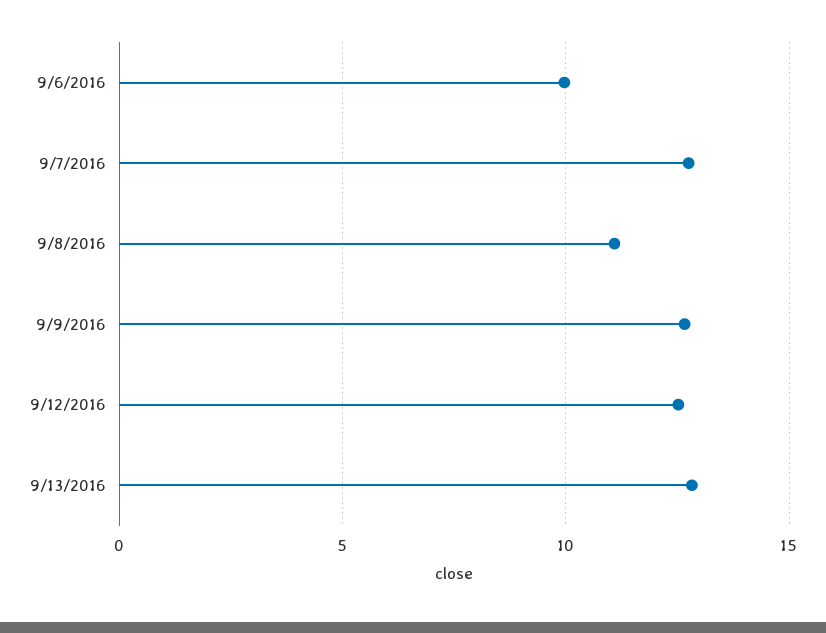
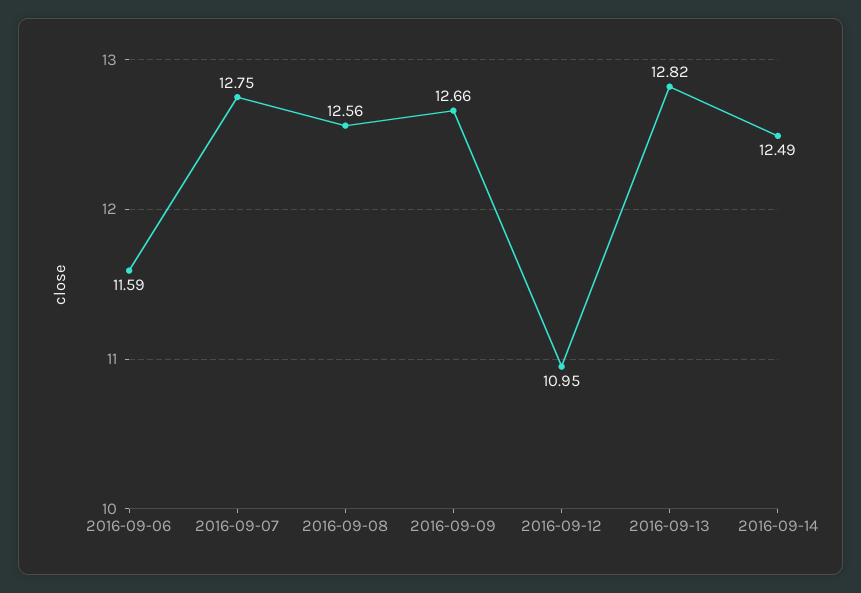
9/6/2016: 10 -> 11.59
9/8/2016: 11 -> 12.56
9/12/2016: 12.5 -> 10.95
2016-09-14: none -> 12.49

